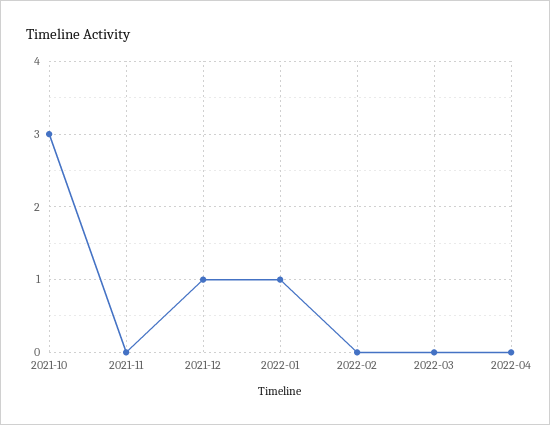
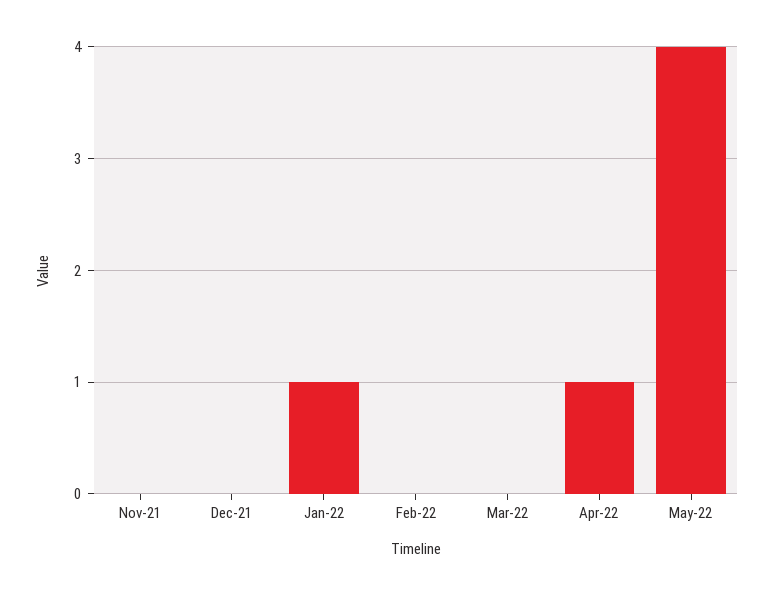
2021-10: 3 -> none
2021-12: 1 -> 0
2022-04: 0 -> 1
May-22: none -> 4

